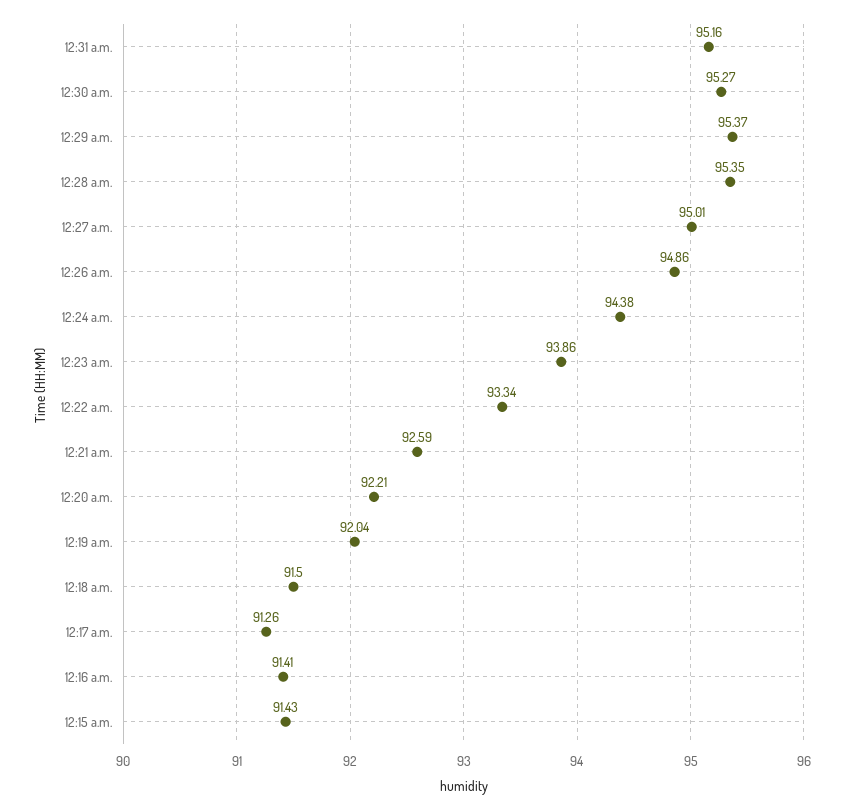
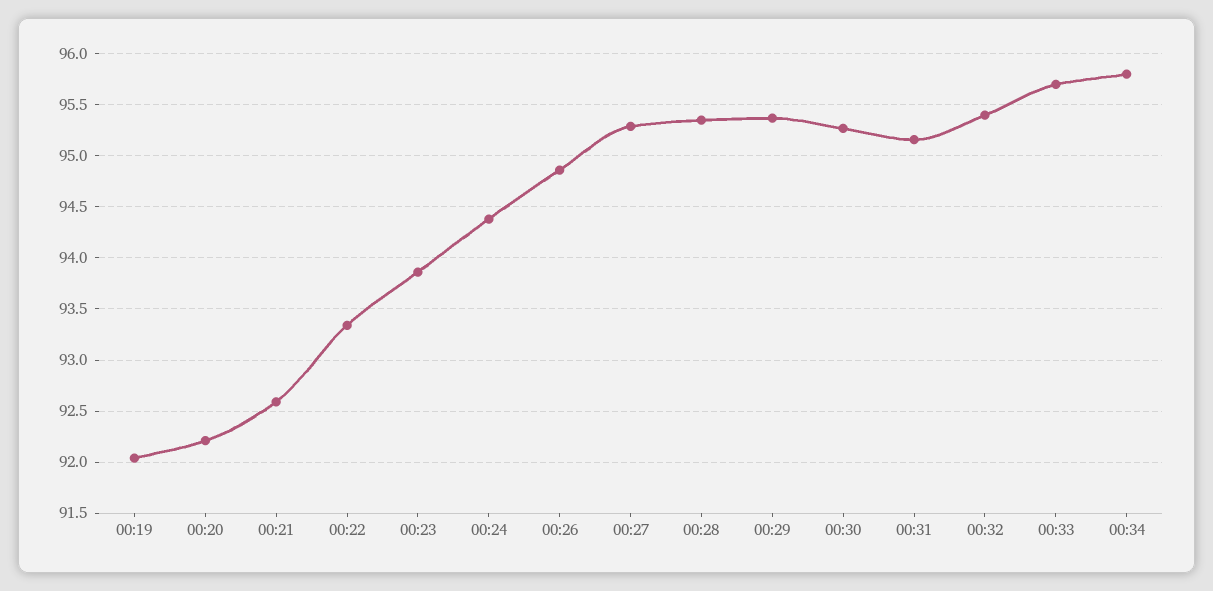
12:27 a.m.: 95.01 -> 95.3
12:18 a.m.: 91.5 -> none
12:17 a.m.: 91.26 -> none
12:16 a.m.: 91.41 -> none
12:15 a.m.: 91.43 -> none
00:32: none -> 95.4
00:33: none -> 95.7
00:34: none -> 95.8

